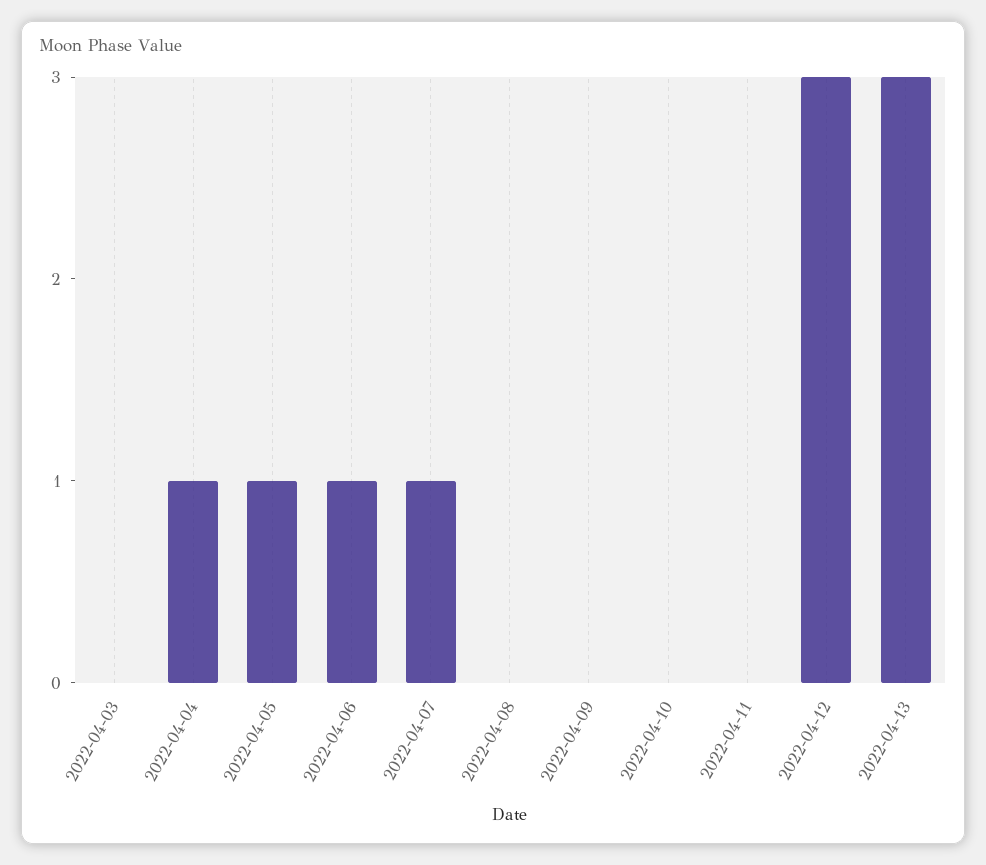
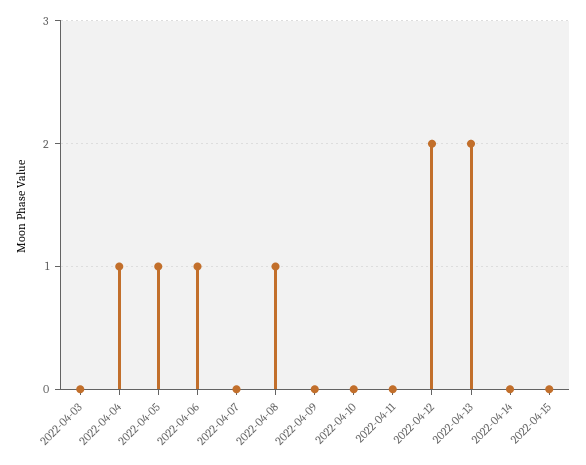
2022-04-07: 1 -> 0
2022-04-08: 0 -> 1
2022-04-12: 3 -> 2
2022-04-13: 3 -> 2
2022-04-14: none -> 0
2022-04-15: none -> 0

